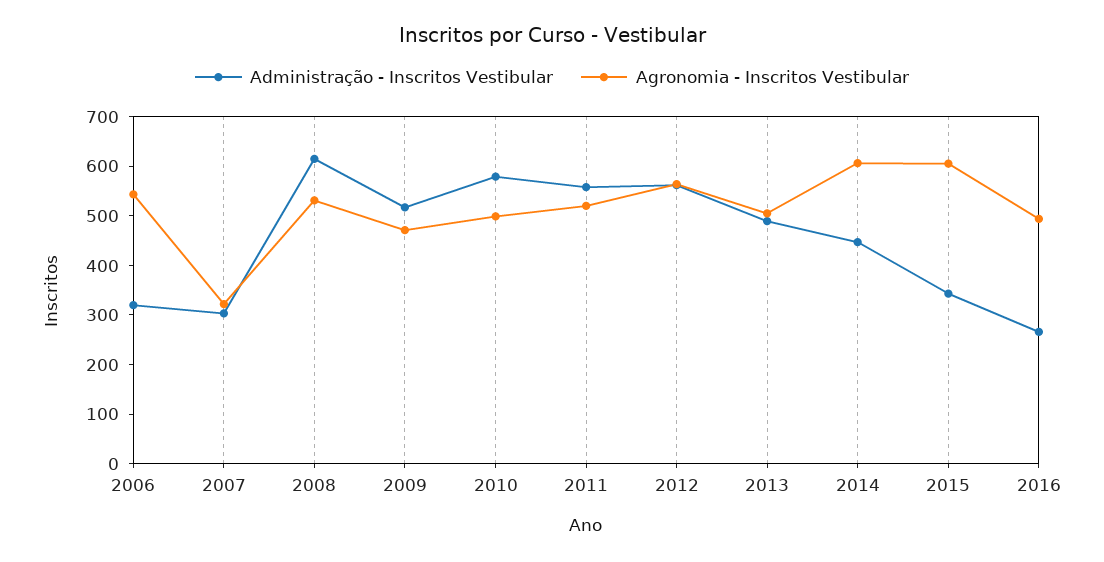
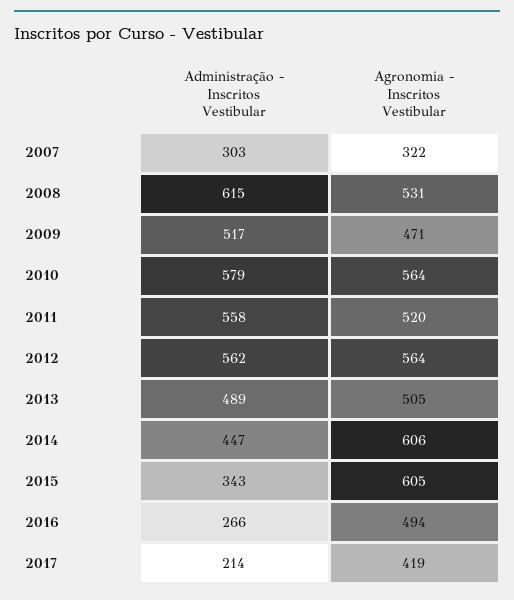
Administração - Inscritos Vestibular, 2006: 320 -> none
Agronomia - Inscritos Vestibular, 2006: 540 -> none
Agronomia - Inscritos Vestibular, 2010: 500 -> 564
Administração - Inscritos Vestibular, 2017: none -> 214
Agronomia - Inscritos Vestibular, 2017: none -> 419

